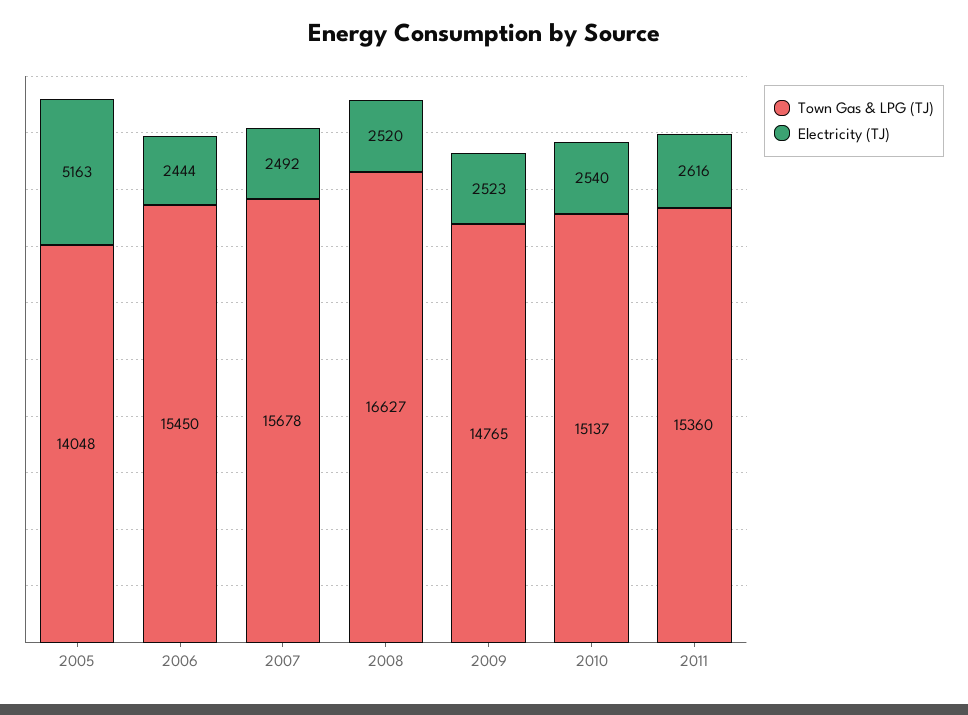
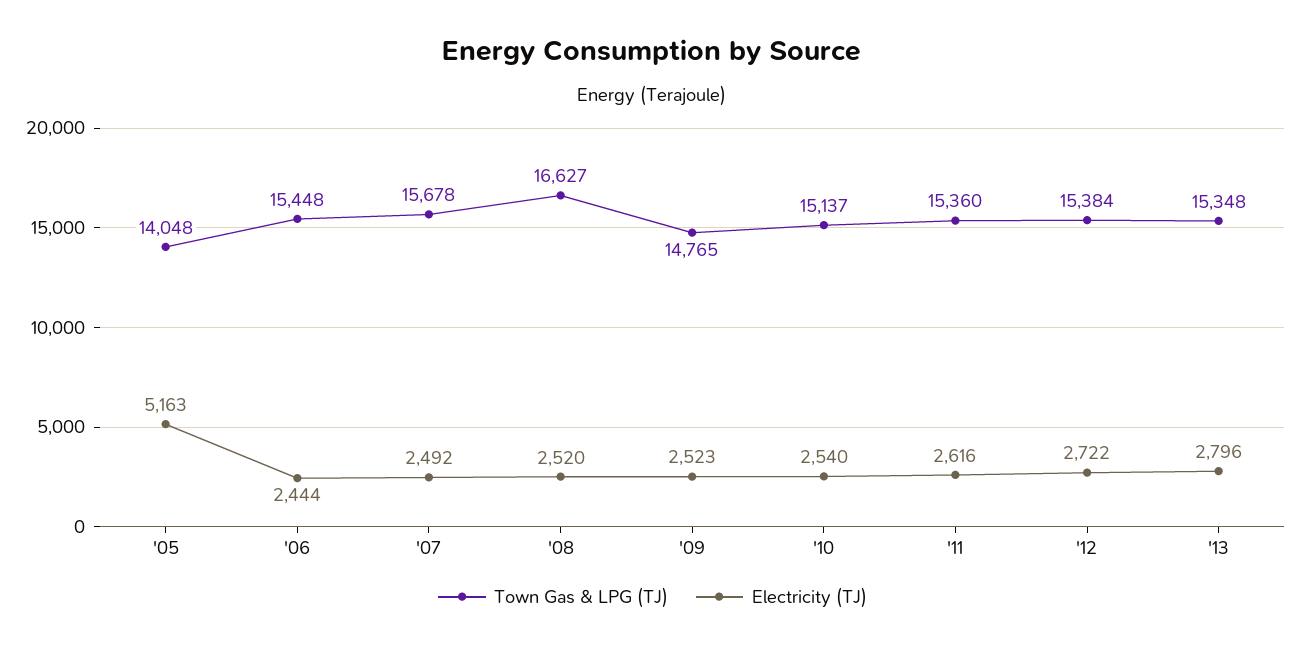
Town Gas & LPG (TJ), 2006: 15450 -> 15448
Town Gas & LPG (TJ), '12: none -> 15384
Electricity (TJ), '12: none -> 2722
Town Gas & LPG (TJ), '13: none -> 15348
Electricity (TJ), '13: none -> 2796

